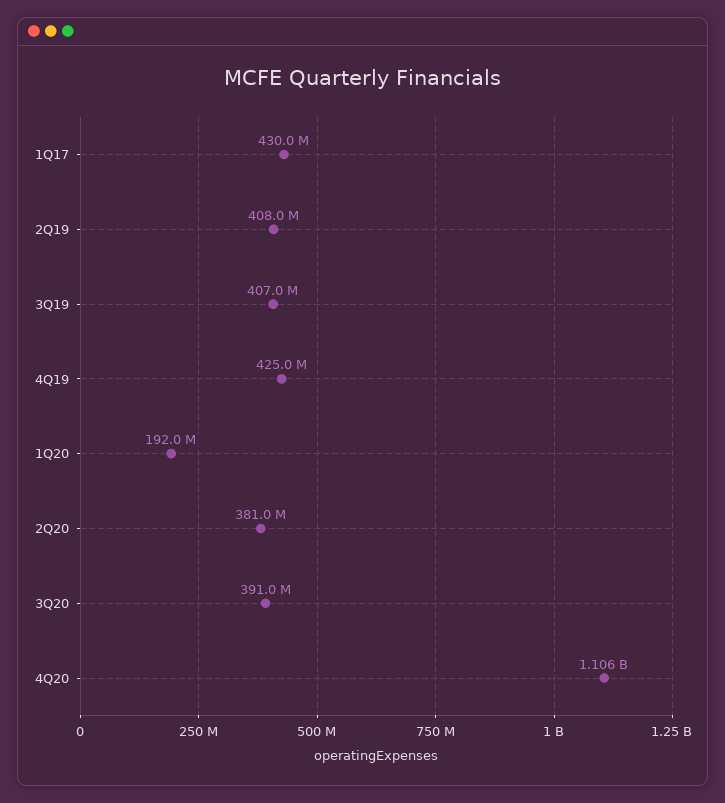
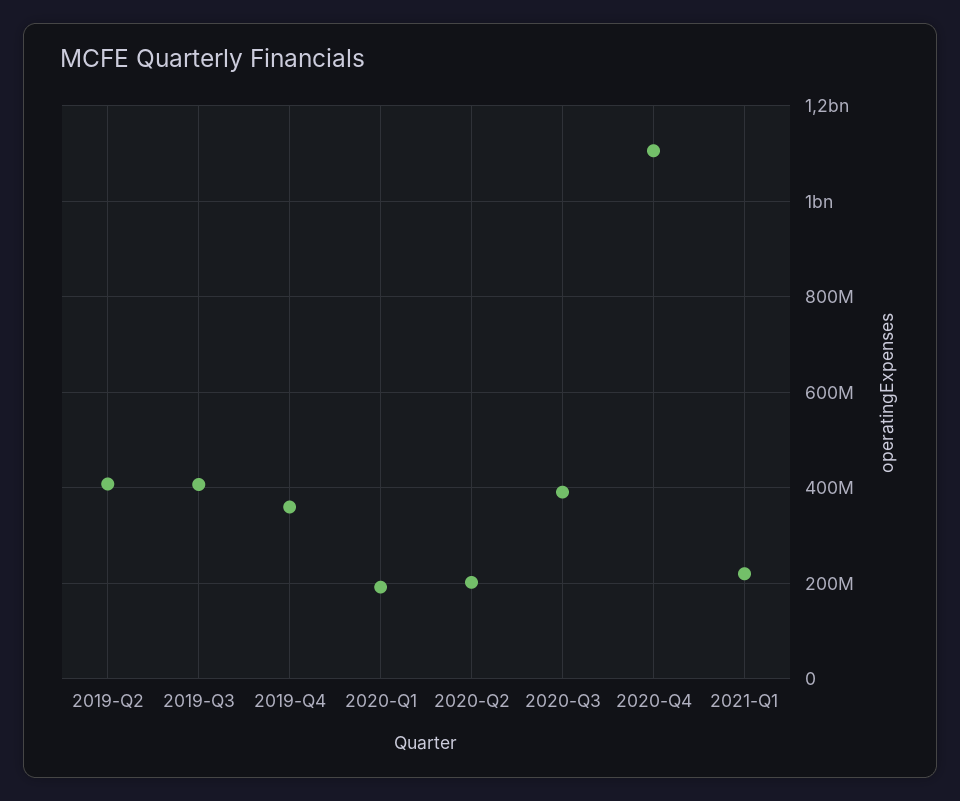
1Q17: 430000000 -> none
4Q19: 425000000 -> 360000000
2Q20: 381000000 -> 200000000
2021-Q1: none -> 220000000

